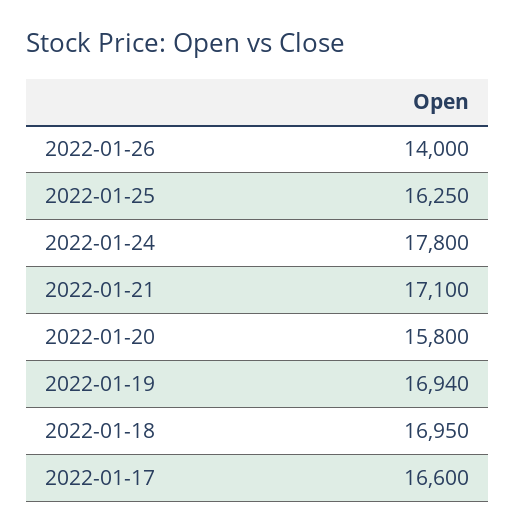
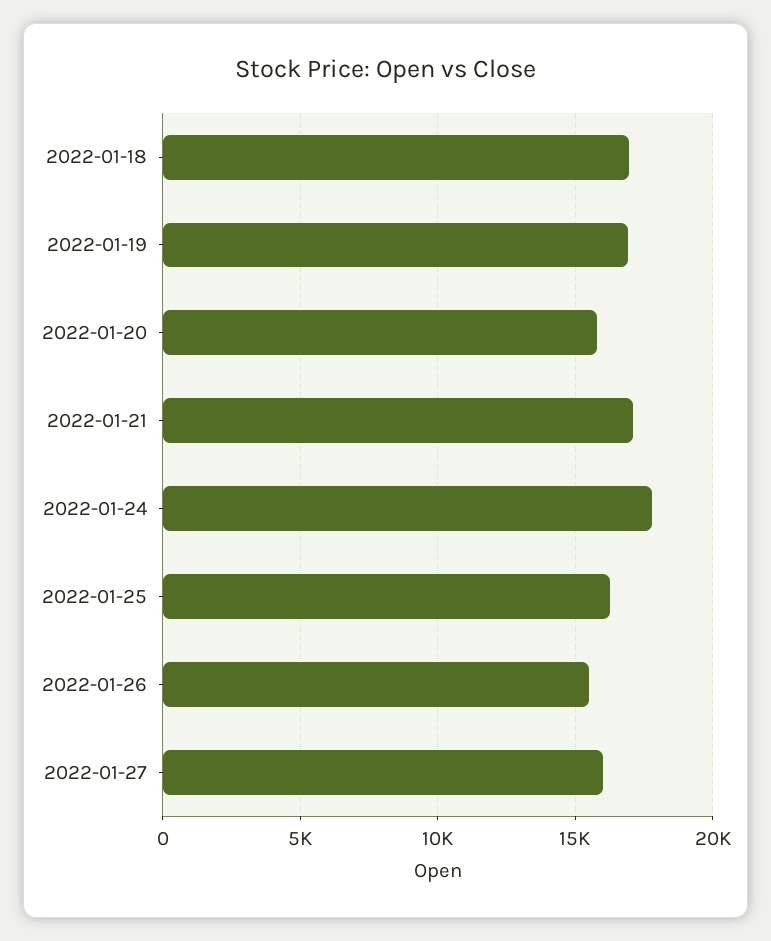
2022-01-26: 14000 -> 15500
2022-01-17: 16600 -> none
2022-01-27: none -> 16000

